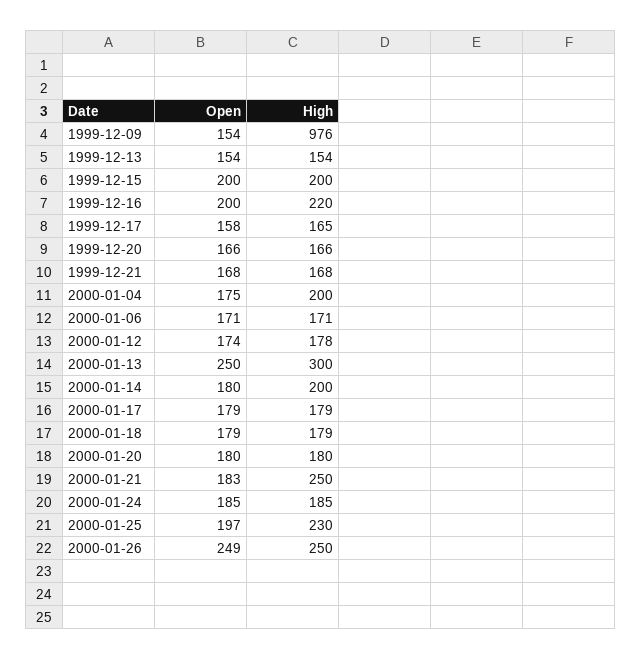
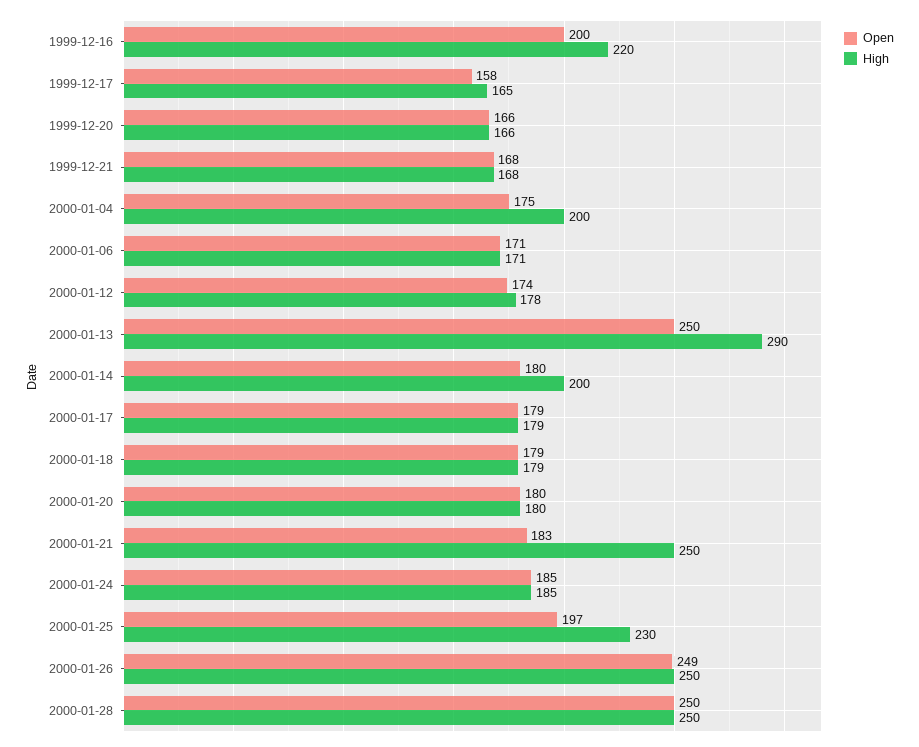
Open, 1999-12-09: 154 -> none
High, 1999-12-09: 976 -> none
Open, 1999-12-13: 154 -> none
High, 1999-12-13: 154 -> none
Open, 1999-12-15: 200 -> none
High, 1999-12-15: 200 -> none
High, 2000-01-13: 300 -> 290
Open, 2000-01-28: none -> 250
High, 2000-01-28: none -> 250

